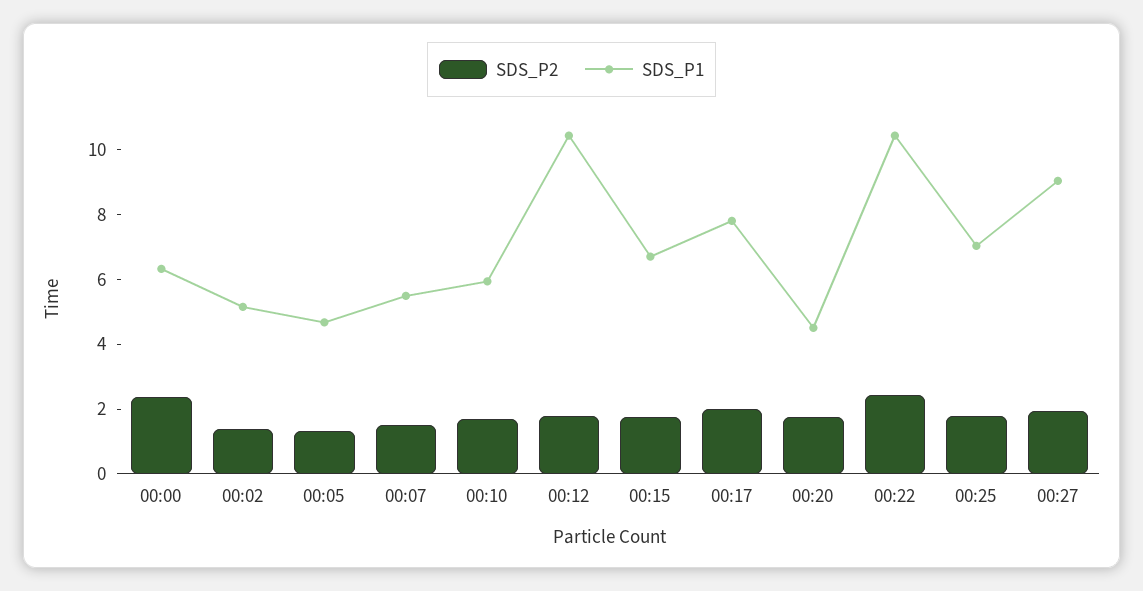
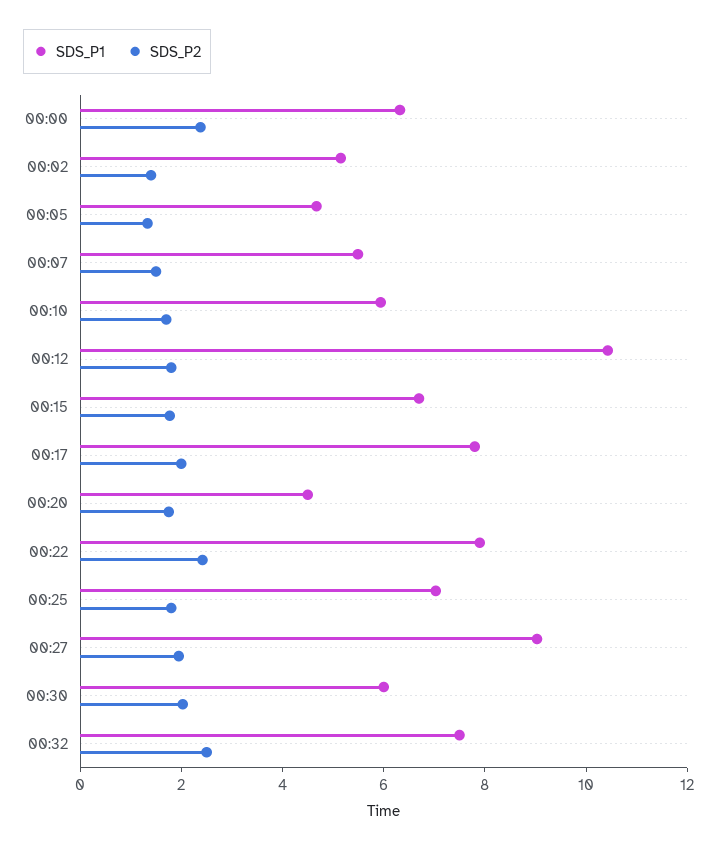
SDS_P1, 00:22: 10.5 -> 8
SDS_P1, 00:30: none -> 6
SDS_P2, 00:30: none -> 2
SDS_P1, 00:32: none -> 7.5
SDS_P2, 00:32: none -> 2.5

